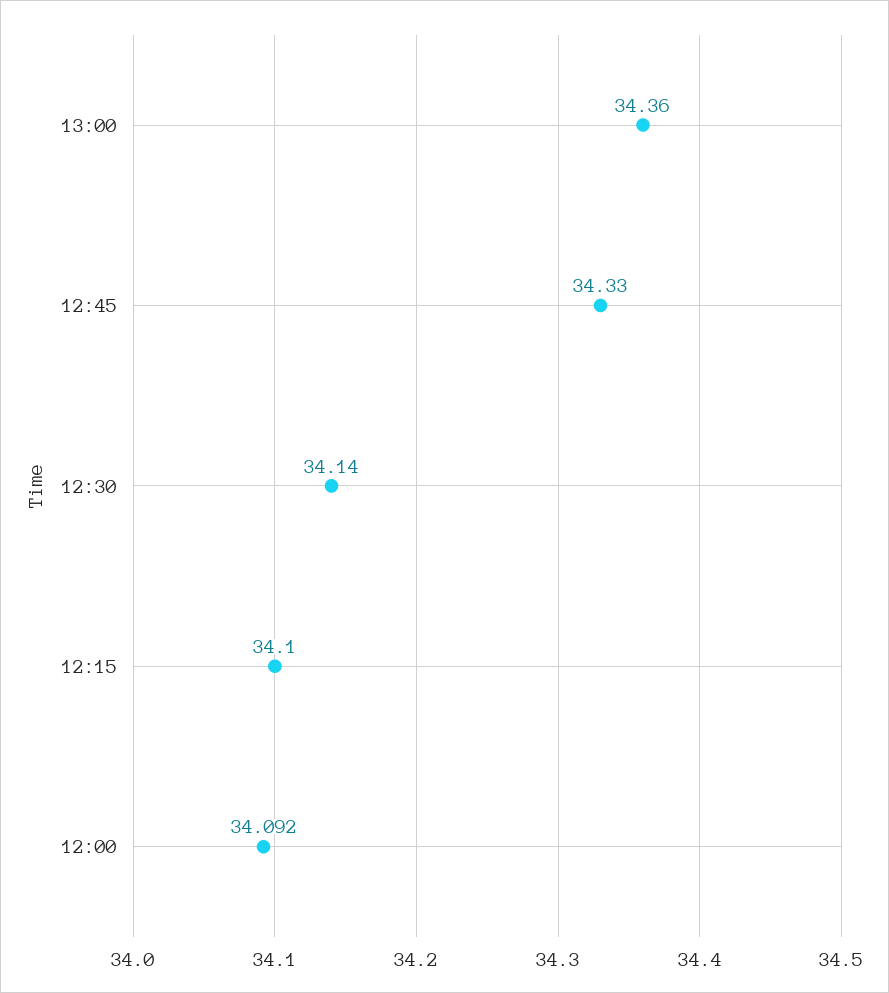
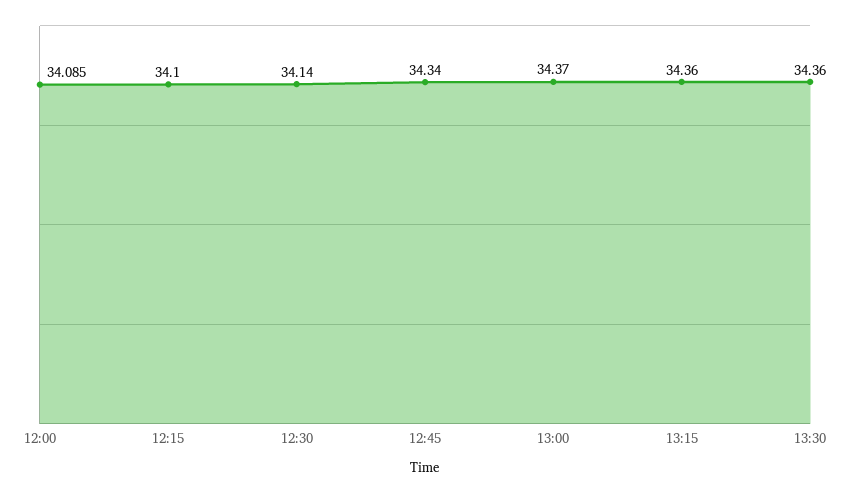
13:00: 34.36 -> 34.37
12:45: 34.33 -> 34.34
12:00: 34.092 -> 34.085
13:15: none -> 34.36
13:30: none -> 34.36

